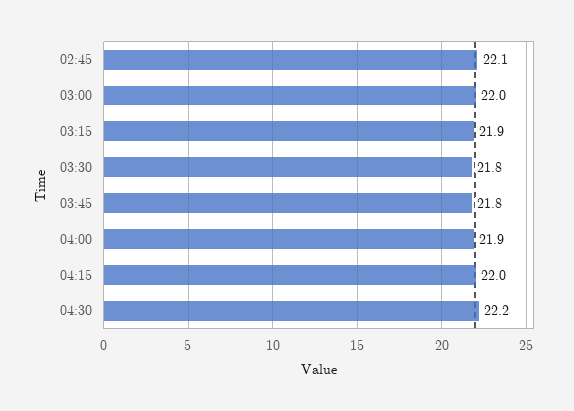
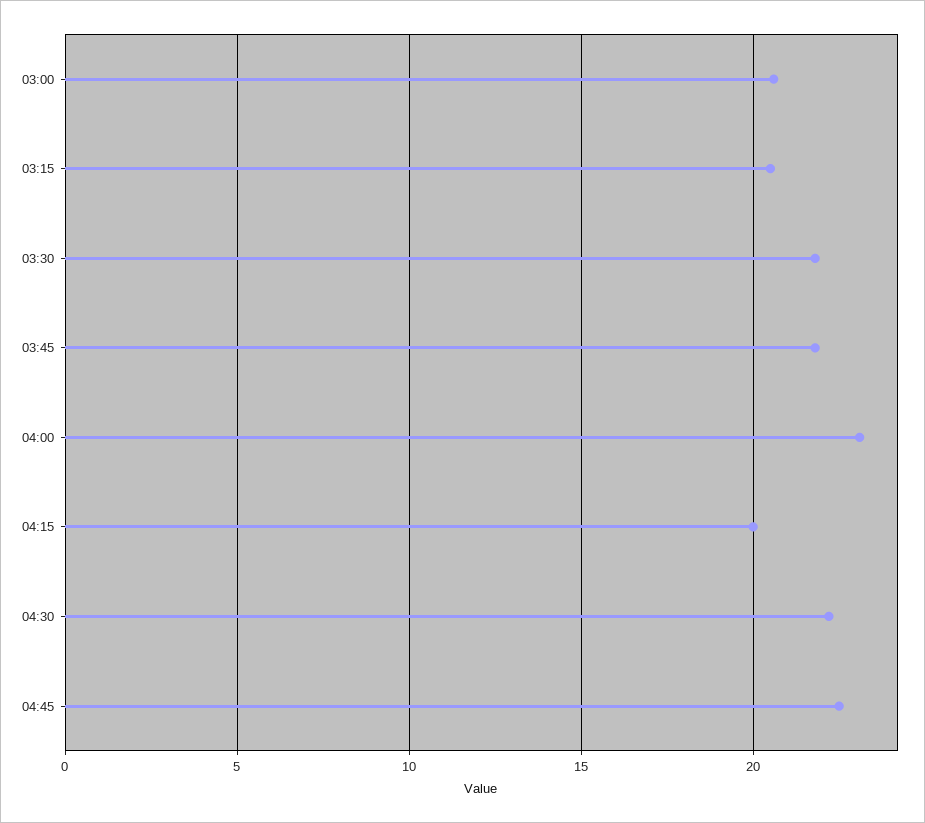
02:45: 22.1 -> none
03:00: 22 -> 20.5
03:15: 21.9 -> 20.5
04:00: 21.9 -> 23
04:15: 22 -> 20
04:45: none -> 22.5

